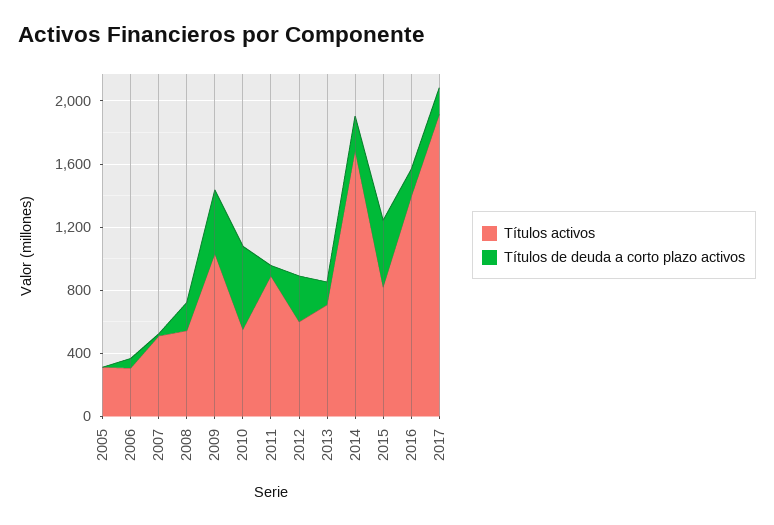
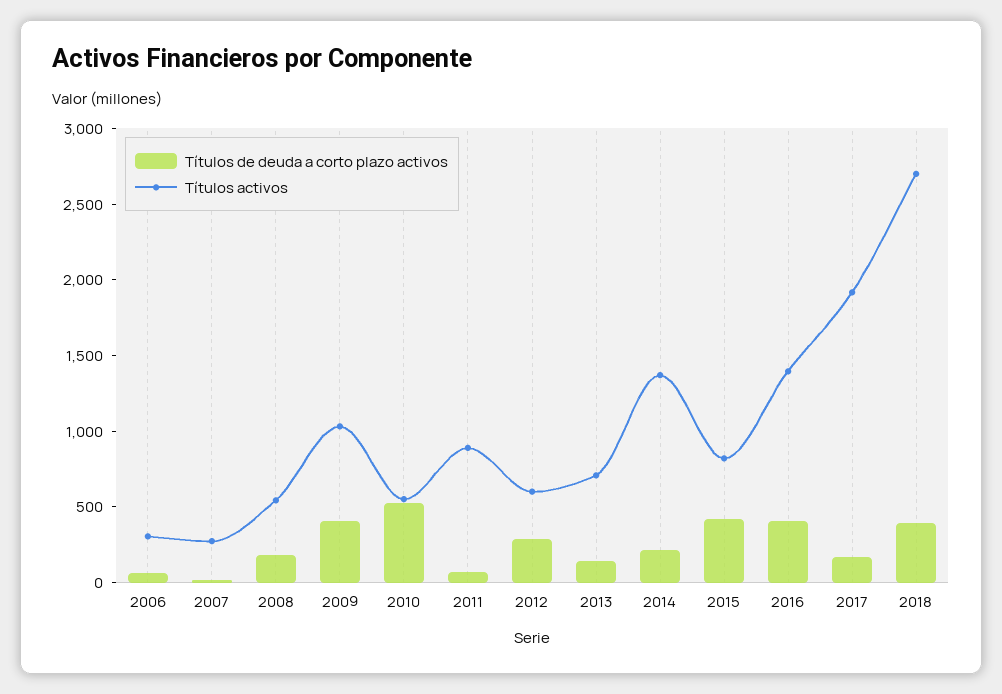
Títulos activos, 2005: 300 -> none
Títulos de deuda a corto plazo activos, 2005: 0 -> none
Títulos activos, 2007: 500 -> 300
Títulos activos, 2014: 1700 -> 1400
Títulos de deuda a corto plazo activos, 2016: 200 -> 400
Títulos de deuda a corto plazo activos, 2018: none -> 400
Títulos activos, 2018: none -> 2700

